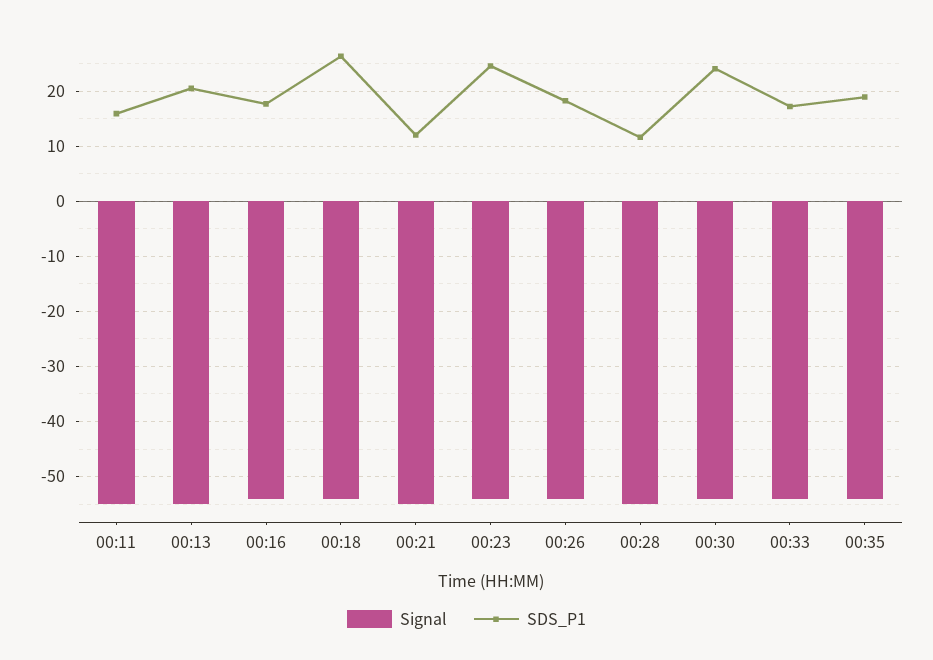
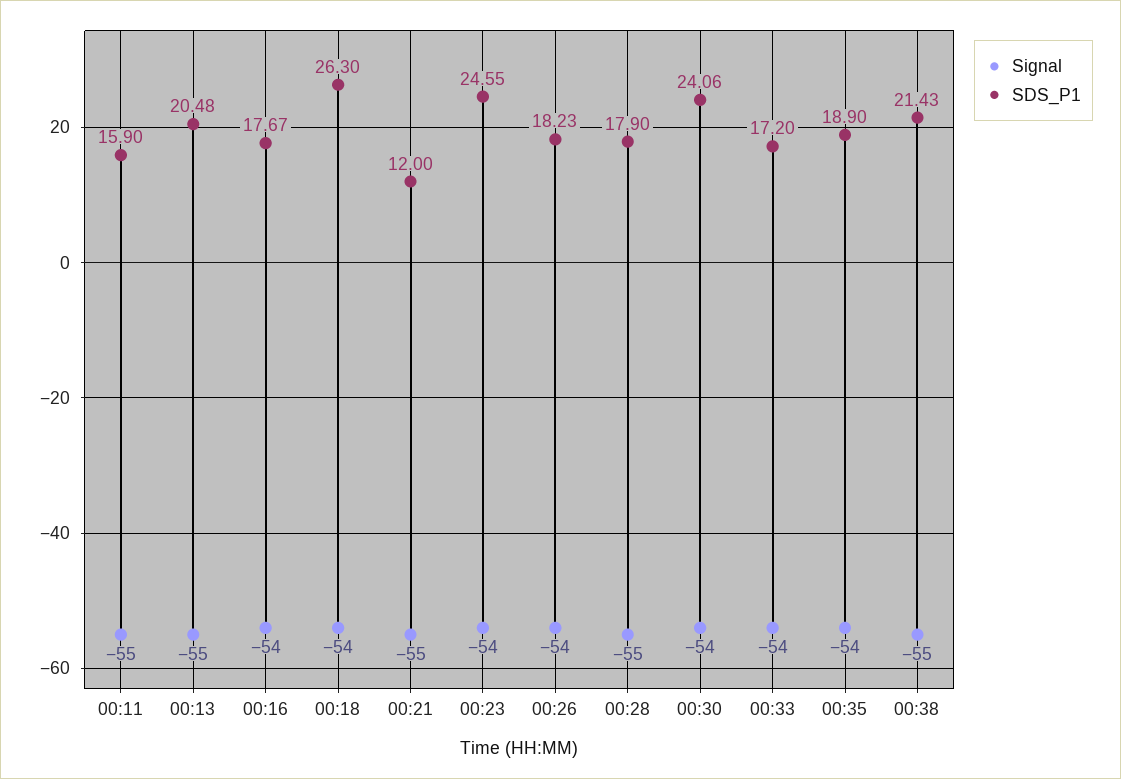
SDS_P1, 00:28: 12 -> 17.9
Signal, 00:38: none -> -55
SDS_P1, 00:38: none -> 21.43

